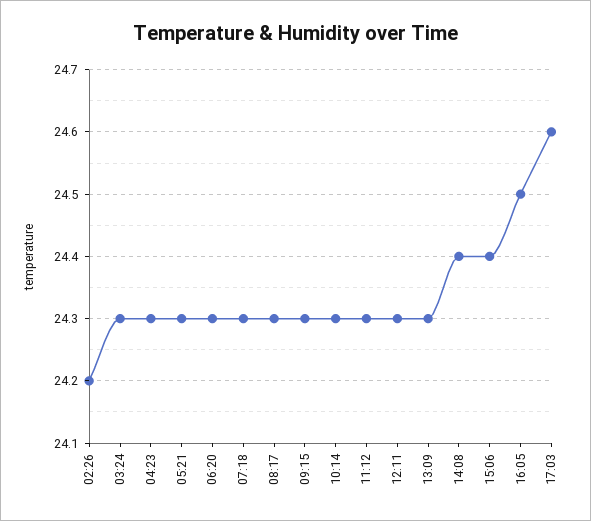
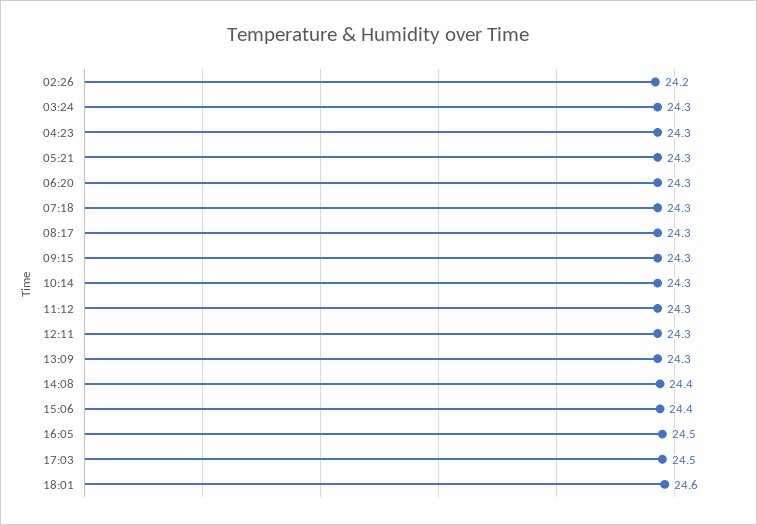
17:03: 24.6 -> 24.5
18:01: none -> 24.6

